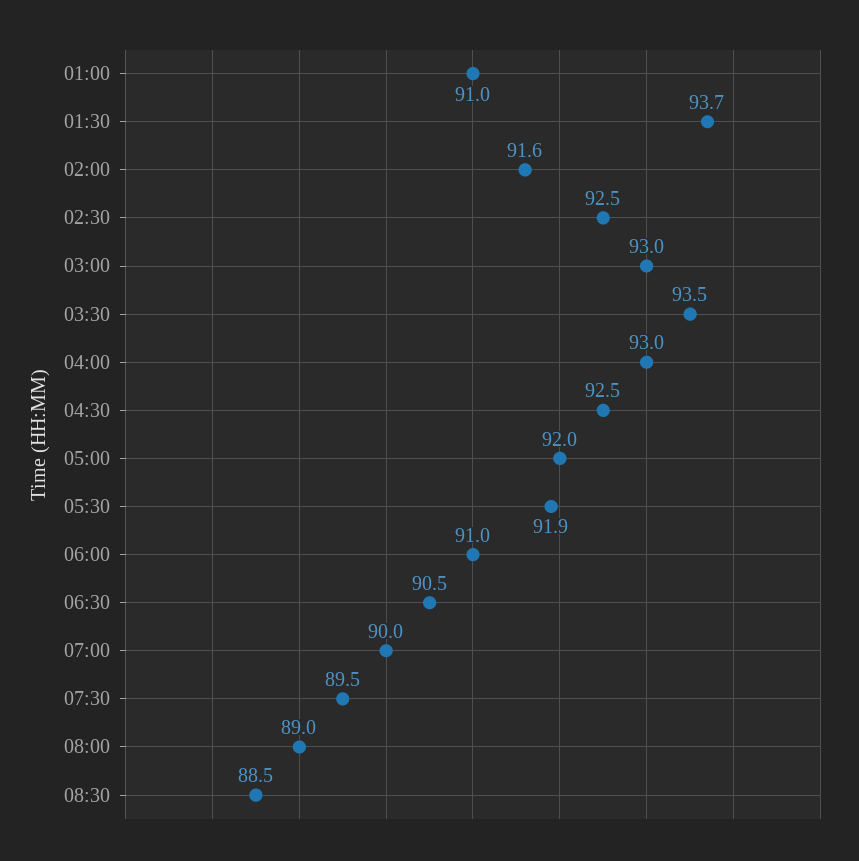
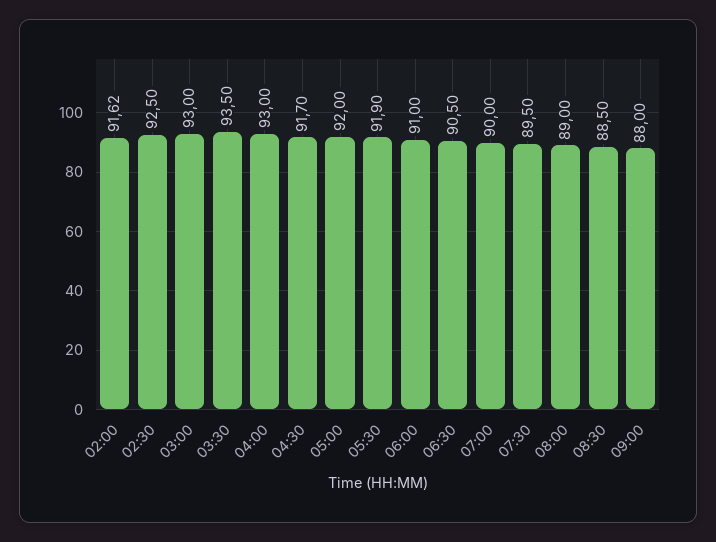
01:00: 91 -> none
01:30: 93.7 -> none
04:30: 92.5 -> 91.7
09:00: none -> 88

